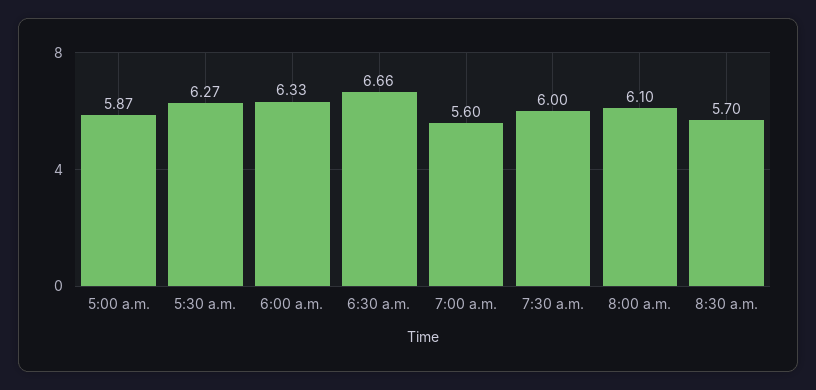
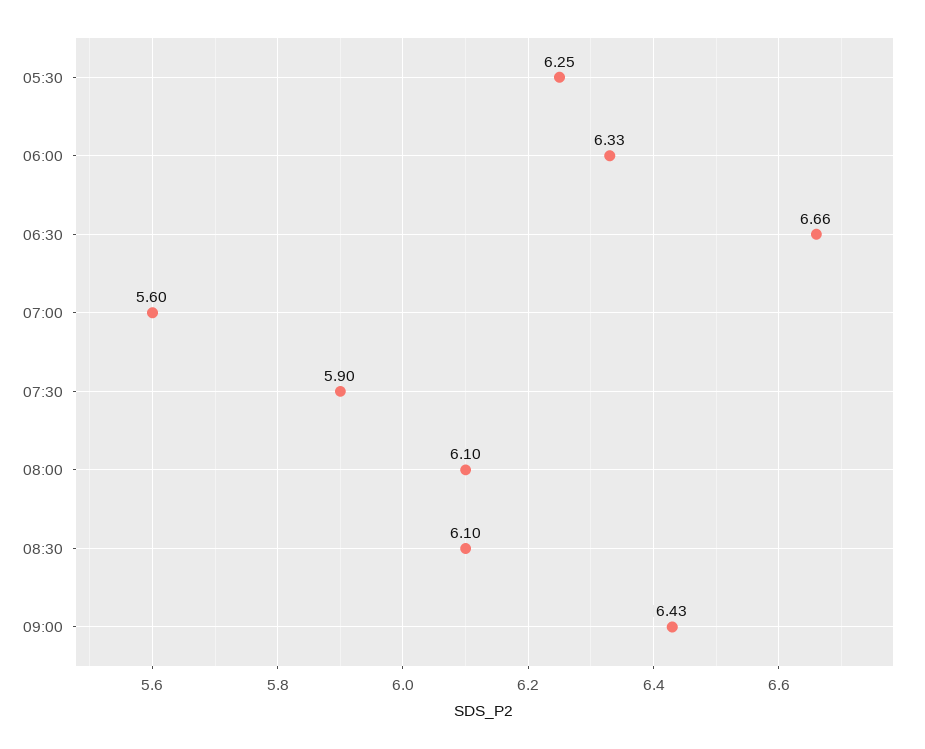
5:00 a.m.: 5.87 -> none
5:30 a.m.: 6.27 -> 6.25
7:30 a.m.: 6 -> 5.9
8:30 a.m.: 5.7 -> 6.1
09:00: none -> 6.43

